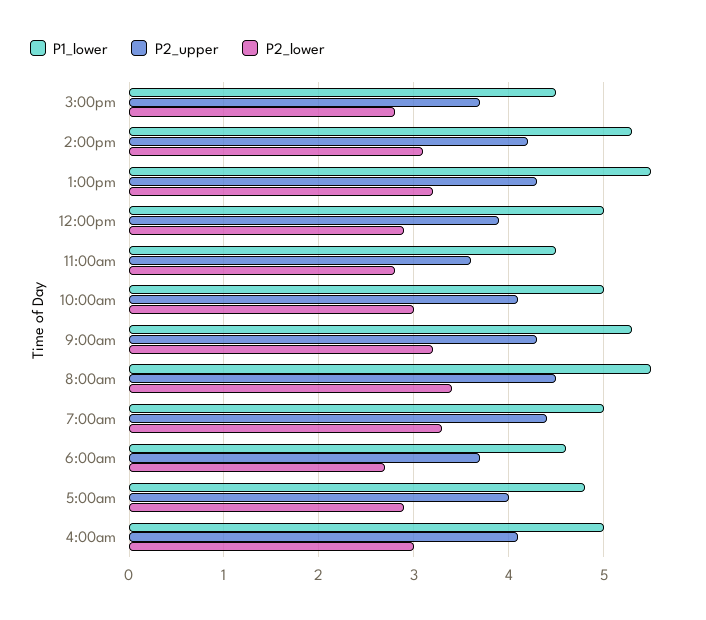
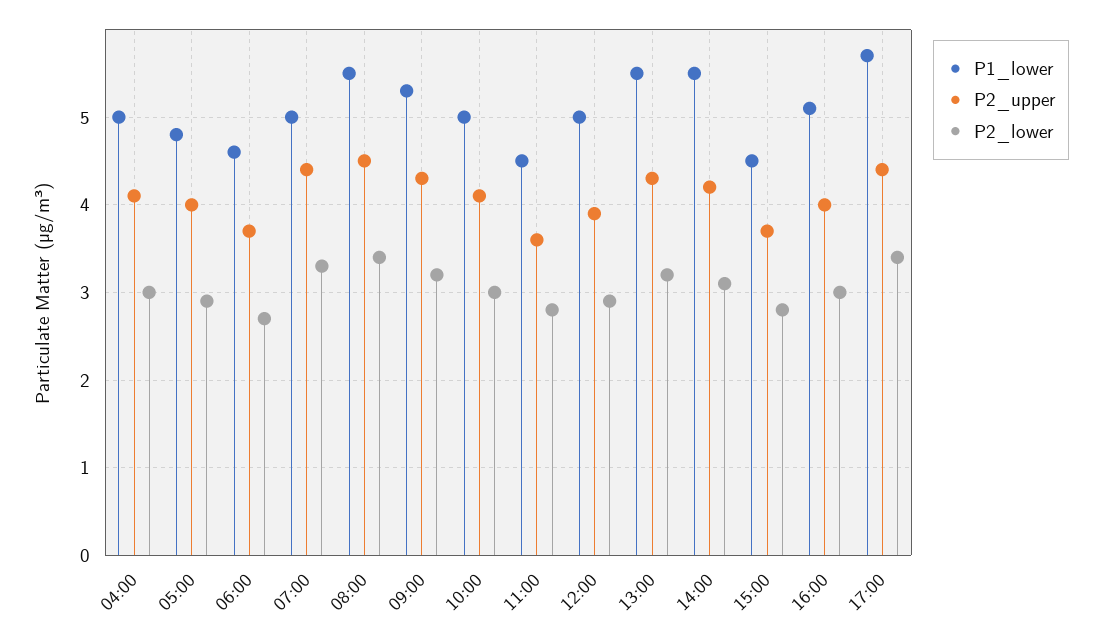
P1_lower, 2:00pm: 5.3 -> 5.5
P1_lower, 16:00: none -> 5.1
P2_upper, 16:00: none -> 4
P2_lower, 16:00: none -> 3
P1_lower, 17:00: none -> 5.7
P2_upper, 17:00: none -> 4.4
P2_lower, 17:00: none -> 3.4

